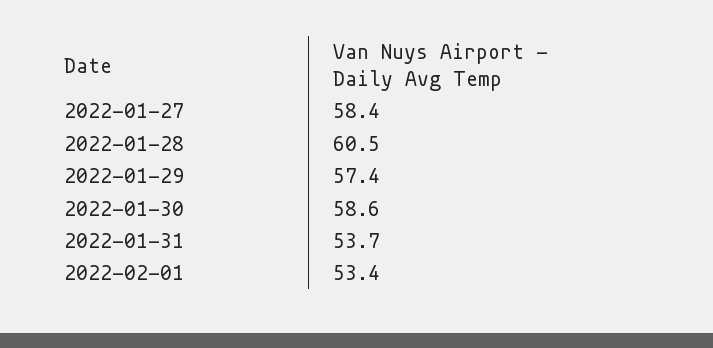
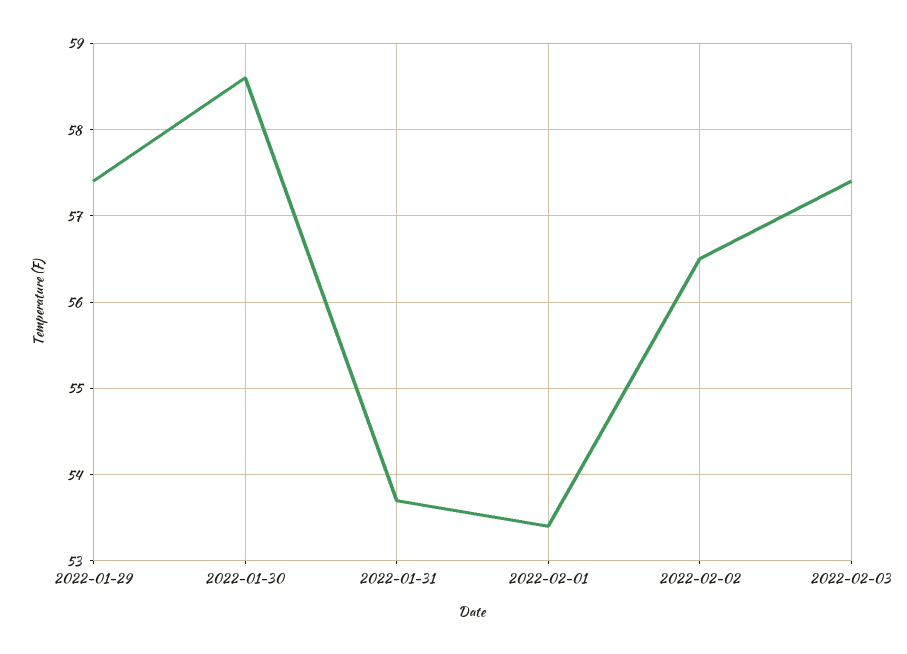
2022-01-27: 58.4 -> none
2022-01-28: 60.5 -> none
2022-02-02: none -> 56.5
2022-02-03: none -> 57.4

